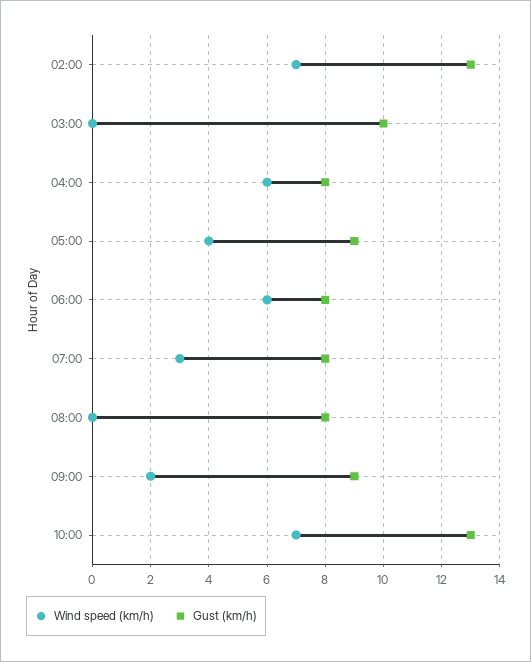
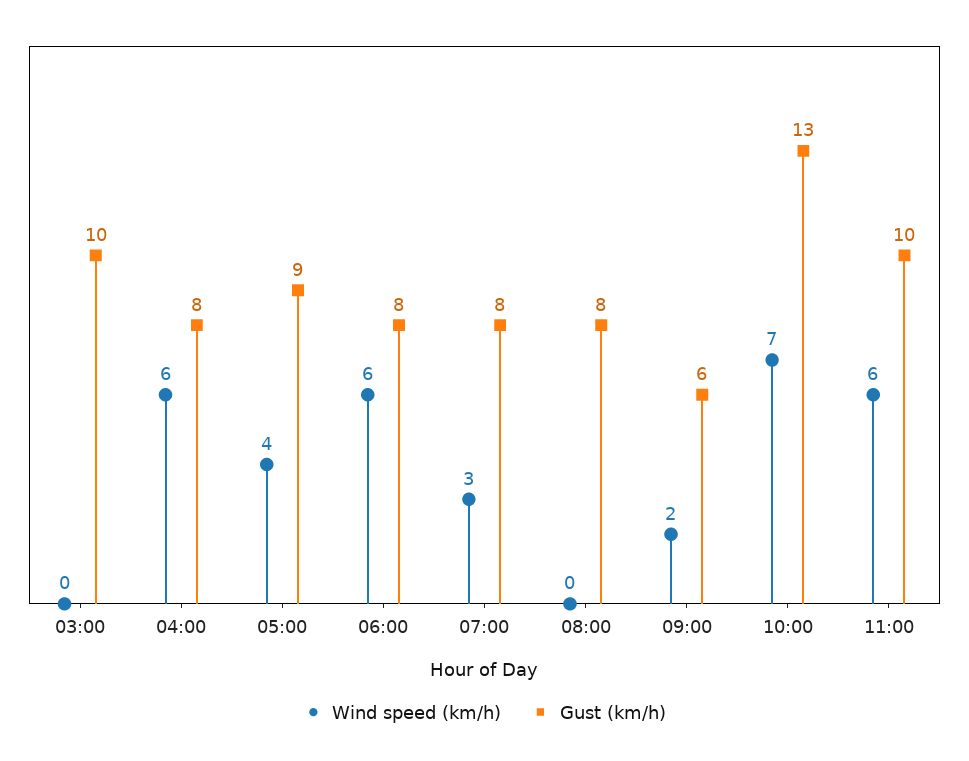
Wind speed (km/h), 02:00: 7 -> none
Gust (km/h), 02:00: 13 -> none
Gust (km/h), 09:00: 9 -> 6
Wind speed (km/h), 11:00: none -> 6
Gust (km/h), 11:00: none -> 10

